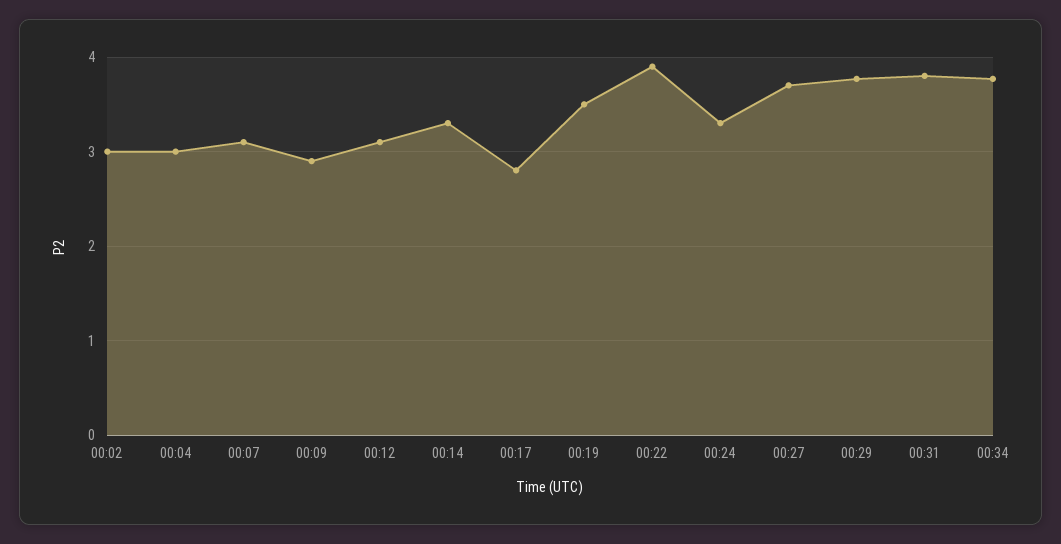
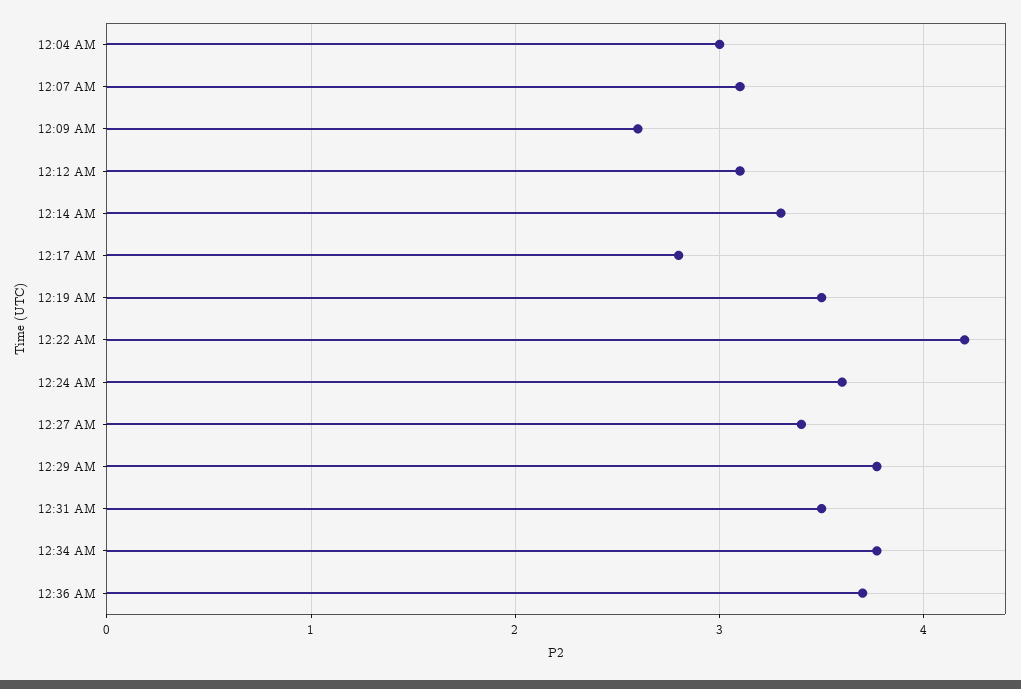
00:02: 3 -> none
00:09: 2.9 -> 2.6
00:22: 3.9 -> 4.2
00:24: 3.3 -> 3.6
00:27: 3.7 -> 3.4
00:31: 3.8 -> 3.5
12:36 AM: none -> 3.7

